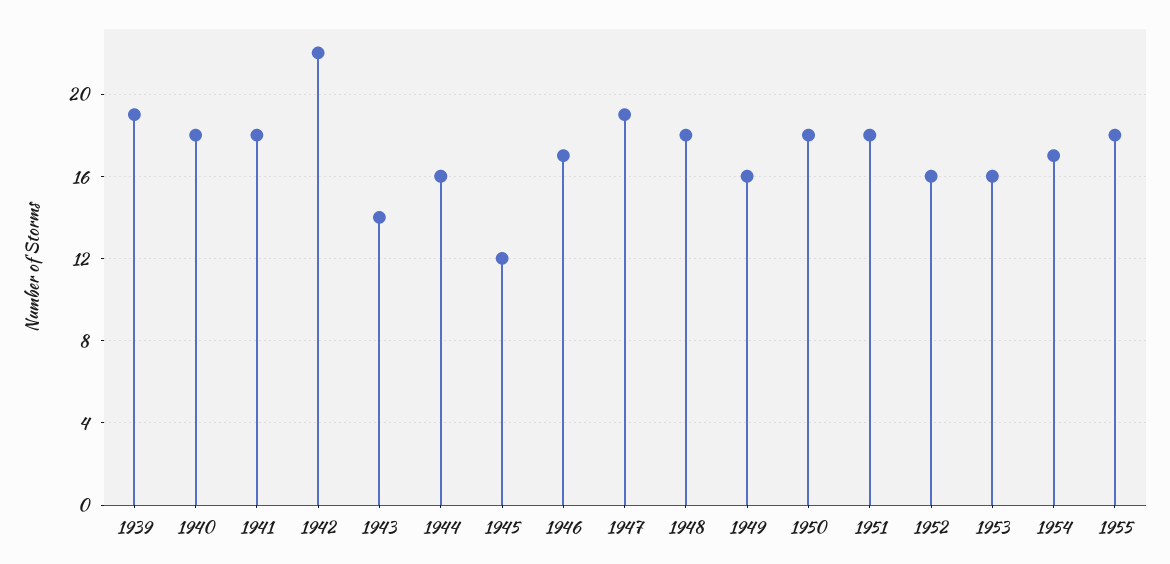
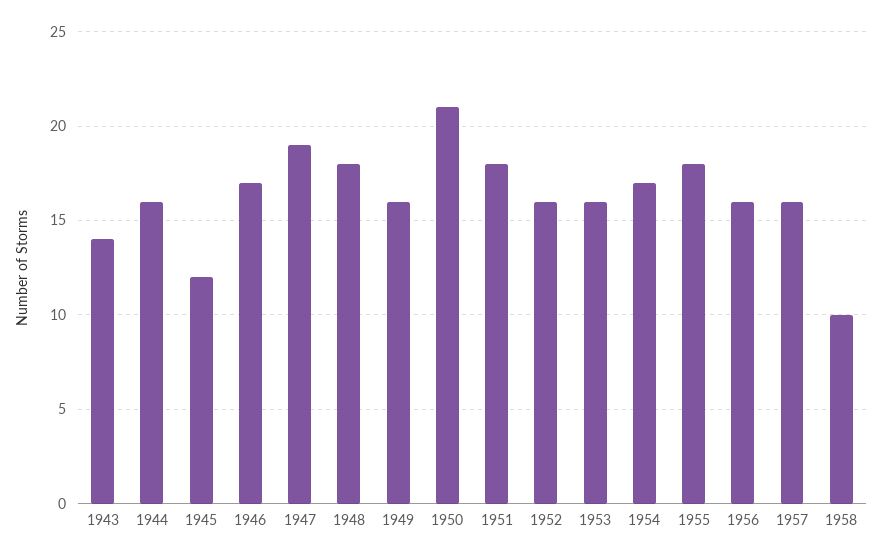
1939: 19 -> none
1940: 18 -> none
1941: 18 -> none
1942: 22 -> none
1950: 18 -> 21
1956: none -> 16
1957: none -> 16
1958: none -> 10

